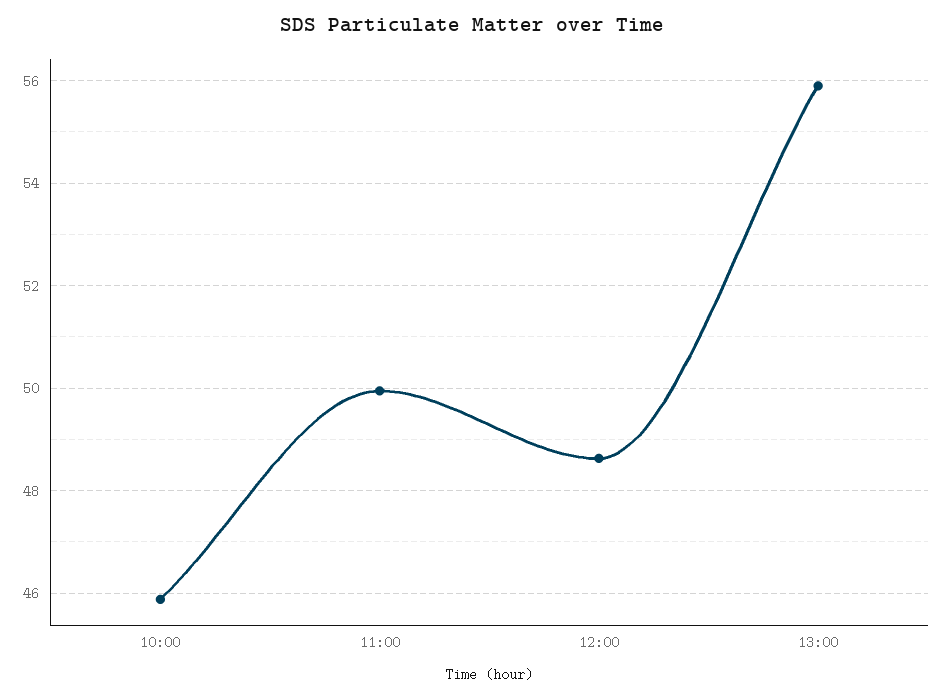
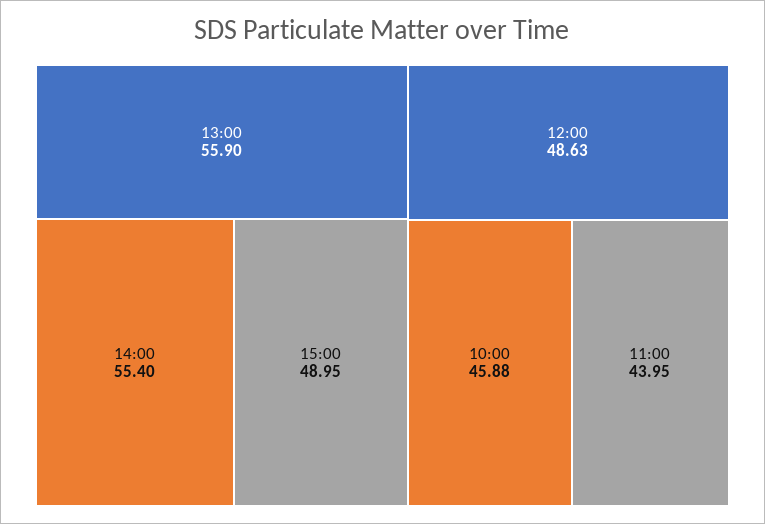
11:00: 50 -> 43.95
14:00: none -> 55.4
15:00: none -> 48.95

